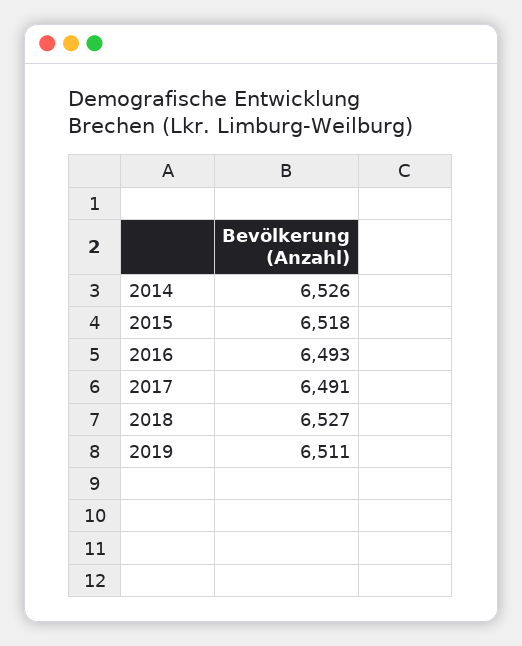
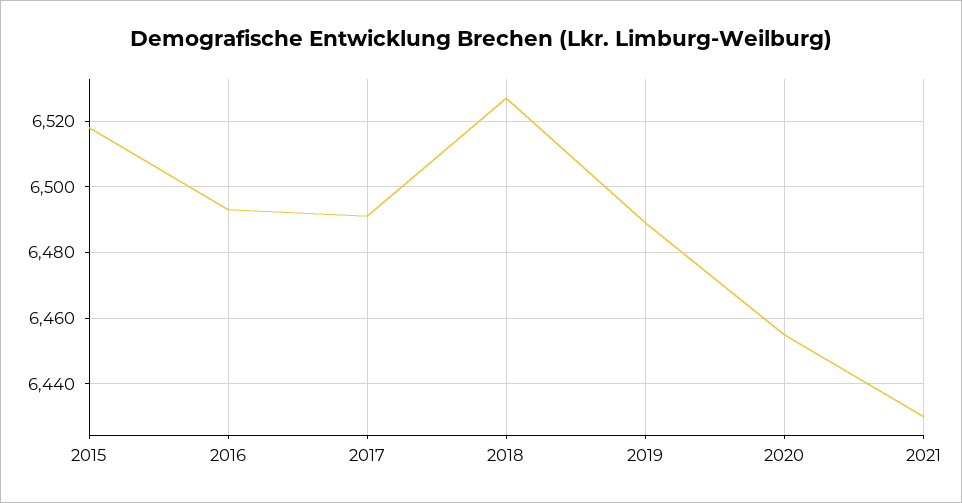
2014: 6526 -> none
2019: 6511 -> 6490
2020: none -> 6455
2021: none -> 6430

